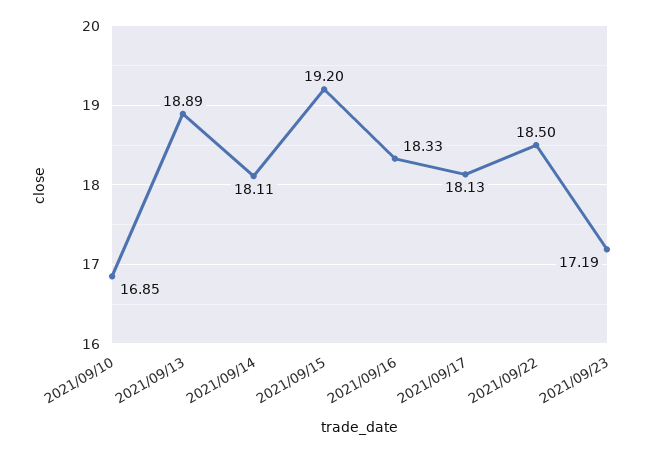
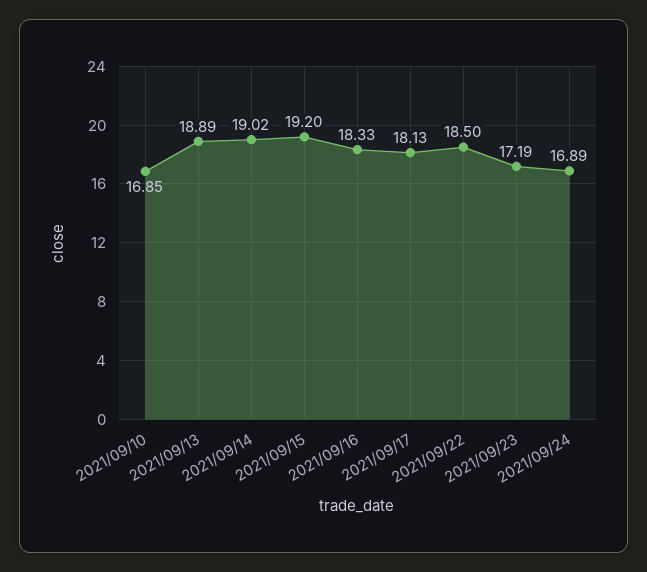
2021/09/14: 18.11 -> 19.02
2021/09/24: none -> 16.89

